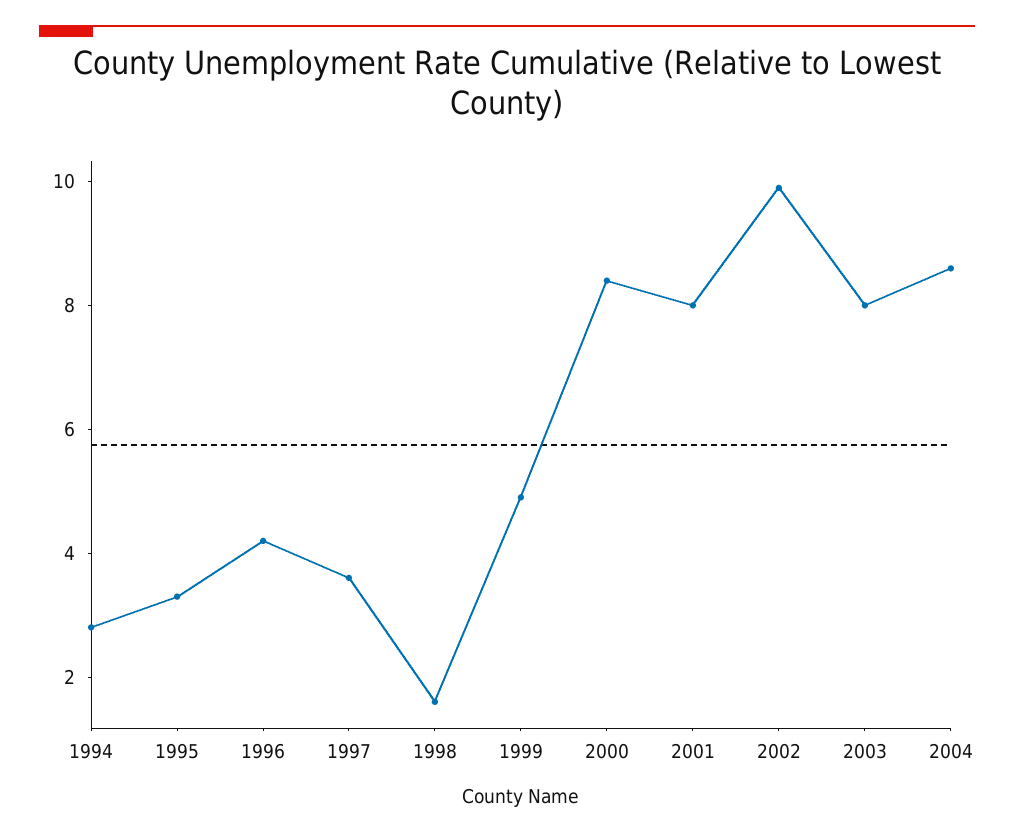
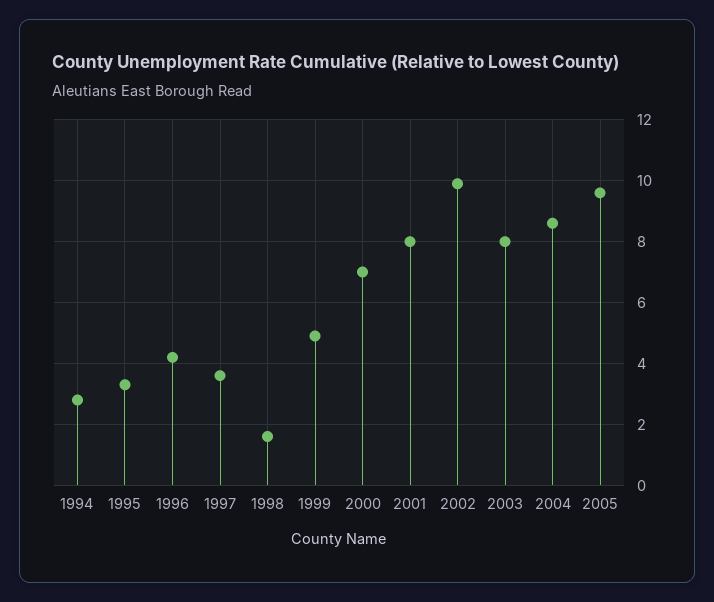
2000: 8.5 -> 7
2005: none -> 9.5

